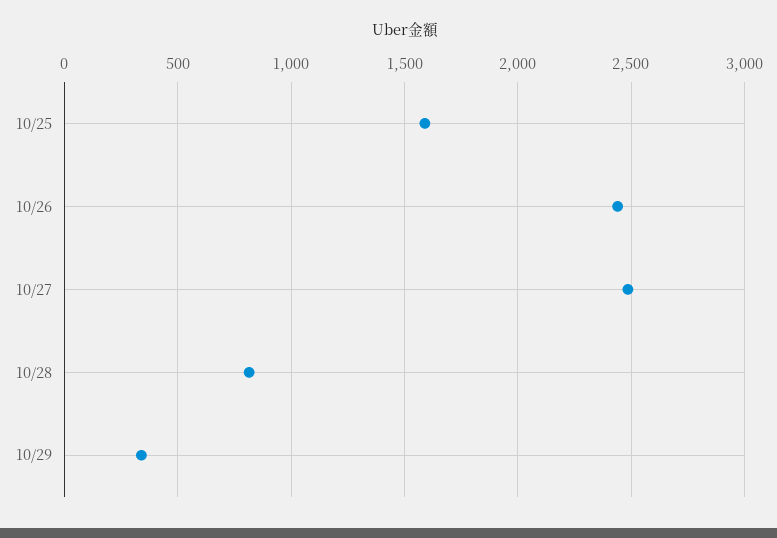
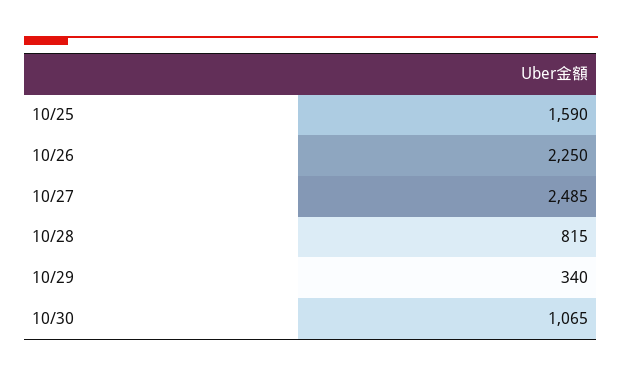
10/26: 2450 -> 2250
10/30: none -> 1065

